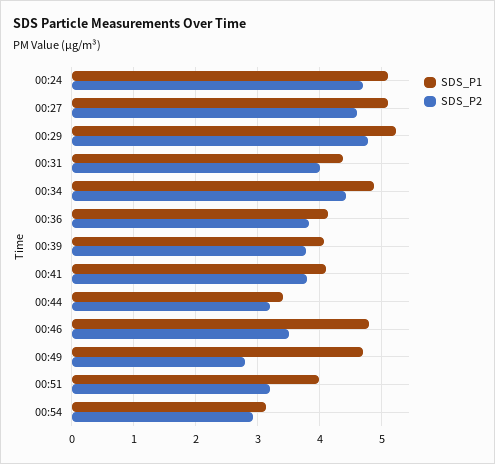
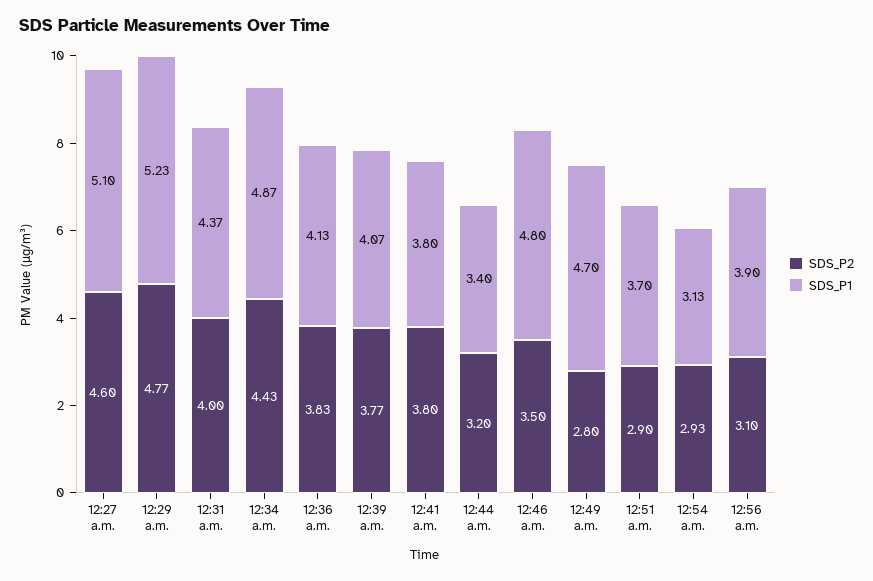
SDS_P1, 00:24: 5.1 -> none
SDS_P2, 00:24: 4.7 -> none
SDS_P1, 00:41: 4.1 -> 3.8
SDS_P1, 00:51: 4 -> 3.7
SDS_P2, 00:51: 3.2 -> 2.9
SDS_P2, 12:56 a.m.: none -> 3.1
SDS_P1, 12:56 a.m.: none -> 3.9

